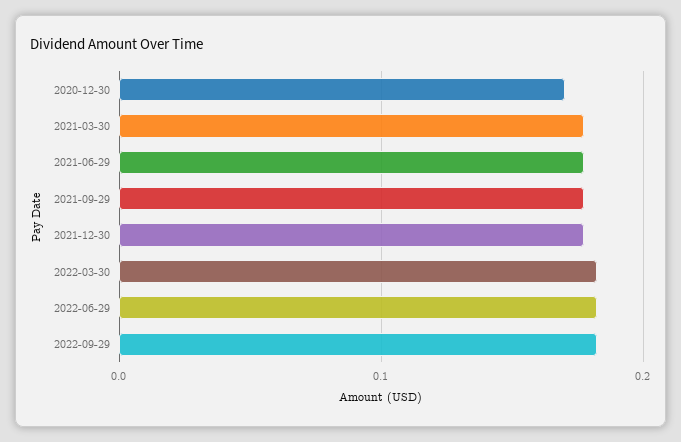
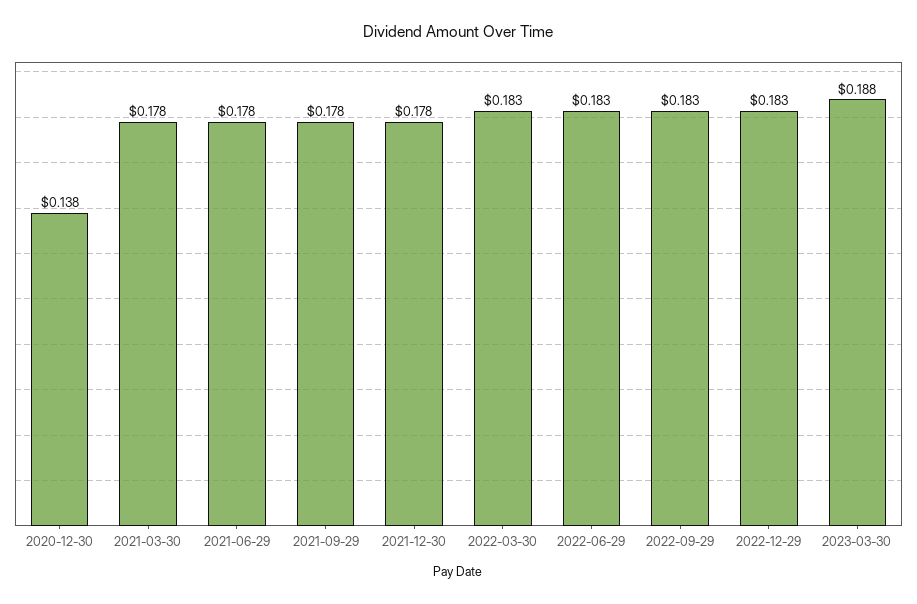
2020-12-30: 0.17 -> 0.138
2022-12-29: none -> 0.183
2023-03-30: none -> 0.188

